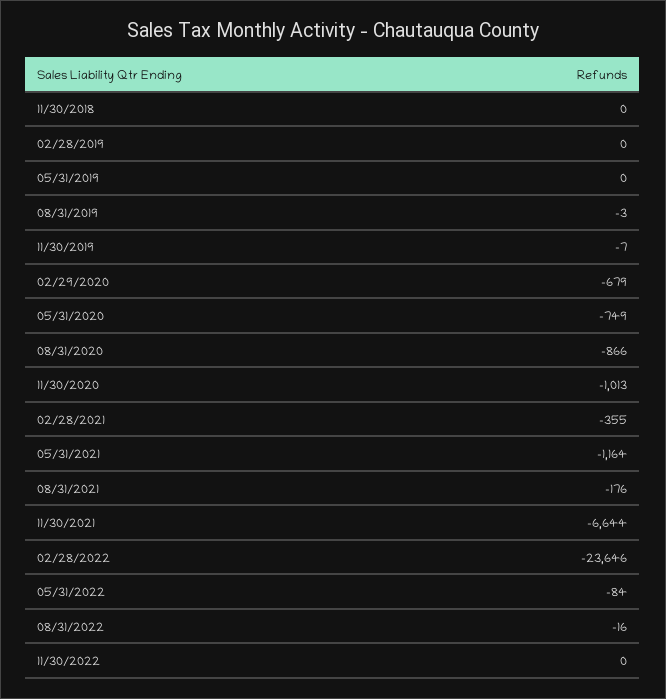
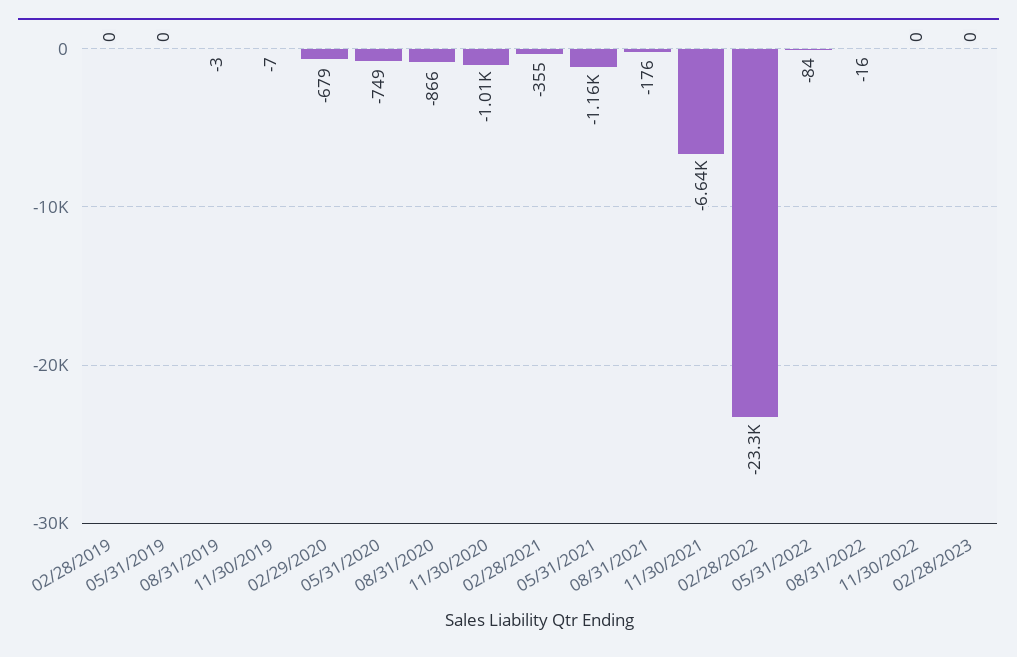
11/30/2018: 0 -> none
02/28/2022: -23646 -> -23300
02/28/2023: none -> 0

